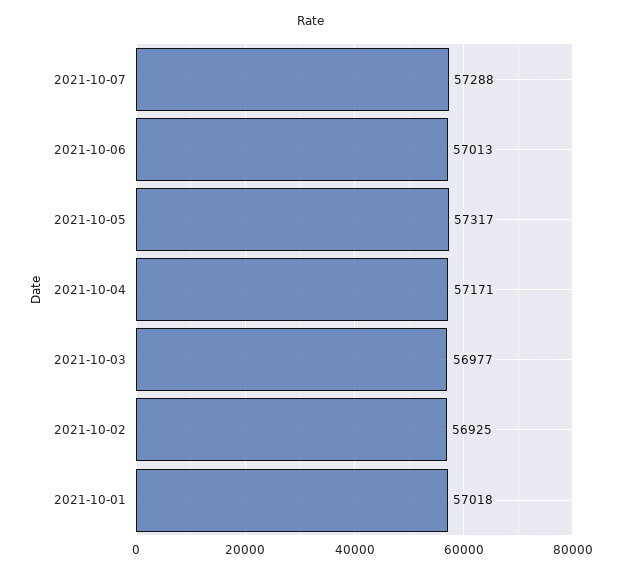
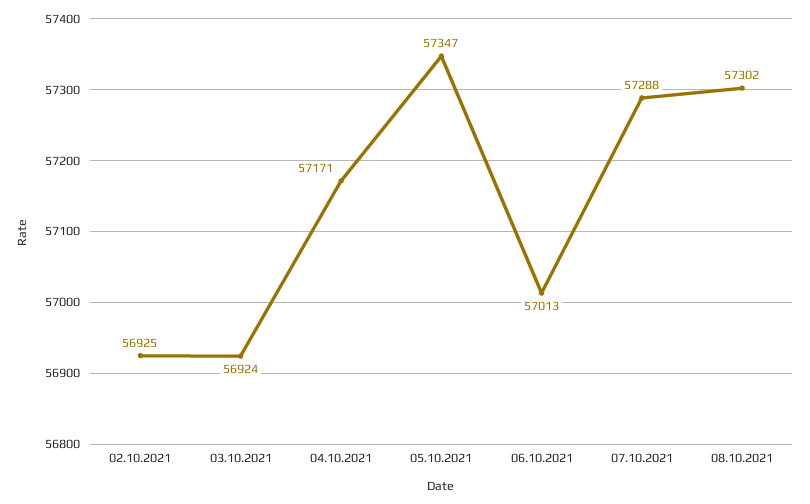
2021-10-05: 57317 -> 57347
2021-10-03: 56977 -> 56924
2021-10-01: 57018 -> none
08.10.2021: none -> 57302

